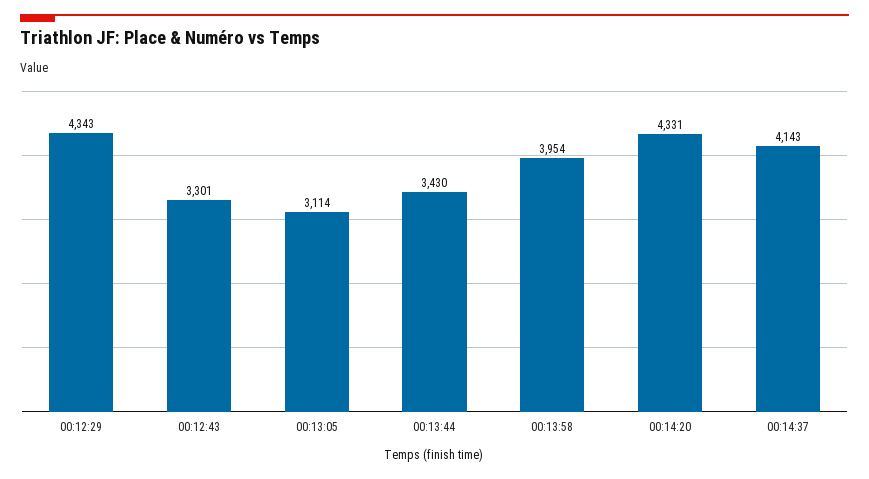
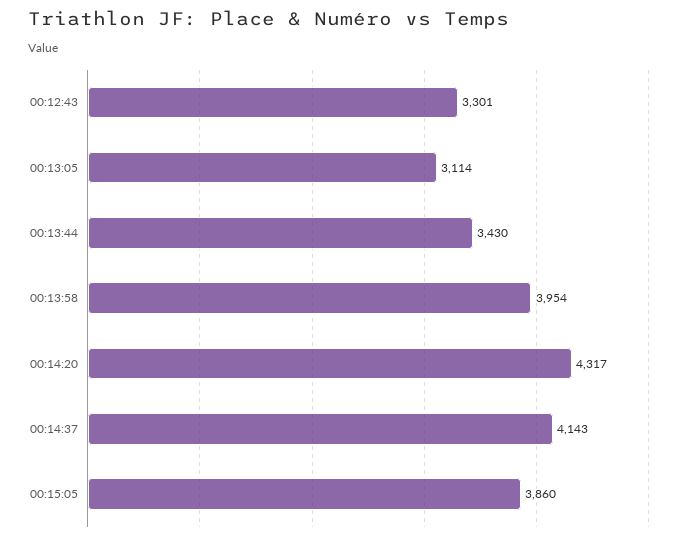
00:12:29: 4343 -> none
00:14:20: 4331 -> 4317
00:15:05: none -> 3860

